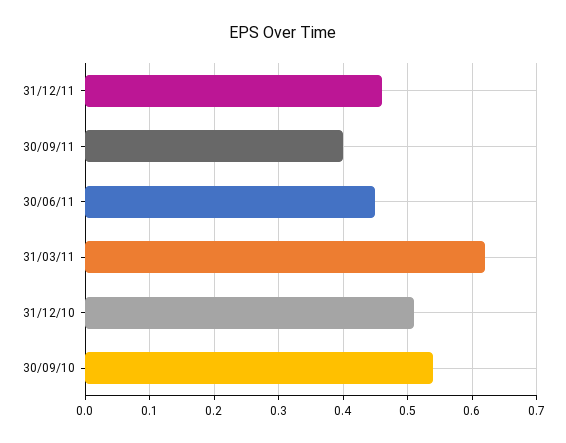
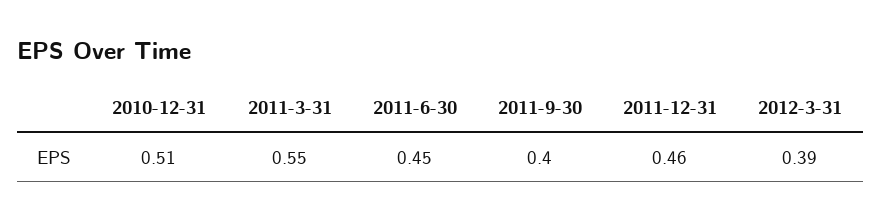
31/03/11: 0.62 -> 0.55
30/09/10: 0.54 -> none
2012-3-31: none -> 0.39

